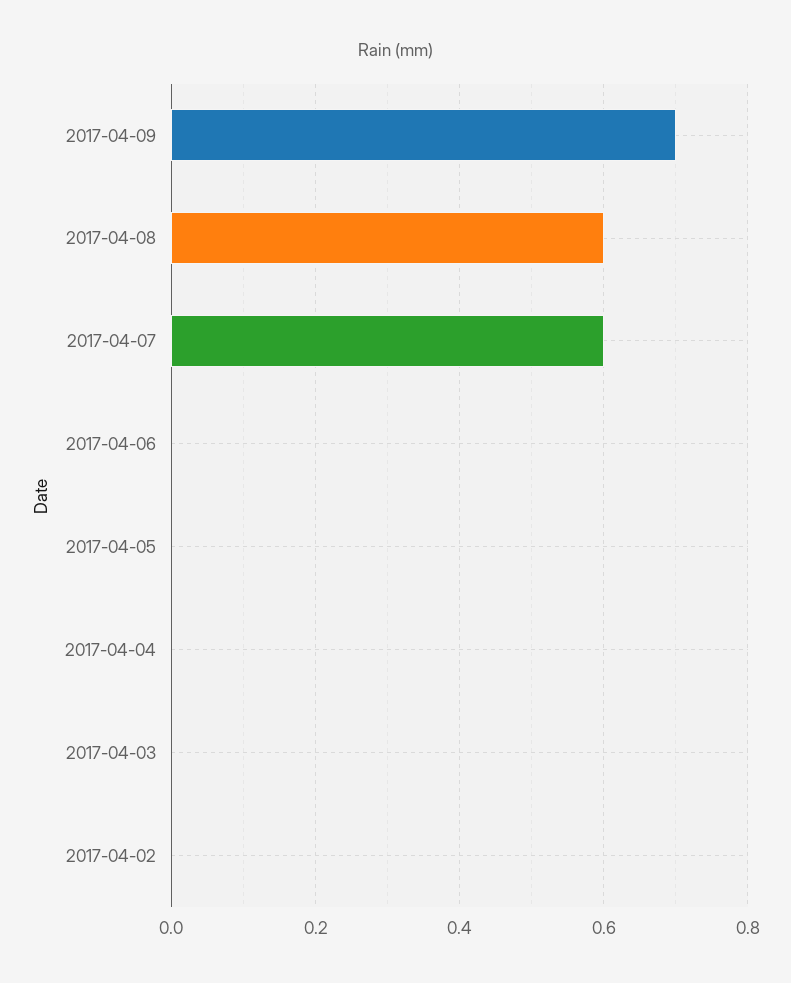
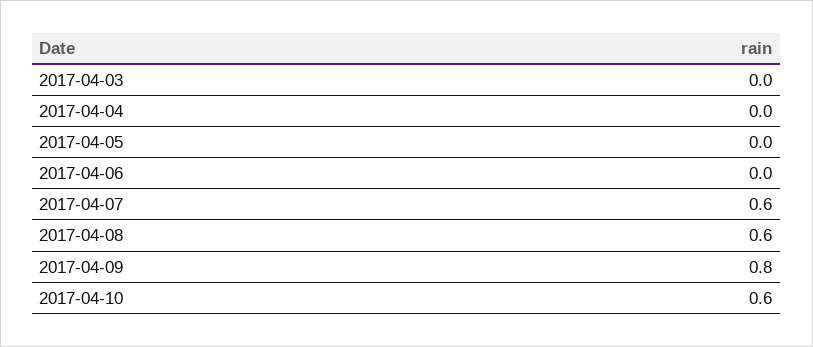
2017-04-09: 0.7 -> 0.8
2017-04-02: 0 -> none
2017-04-10: none -> 0.6

